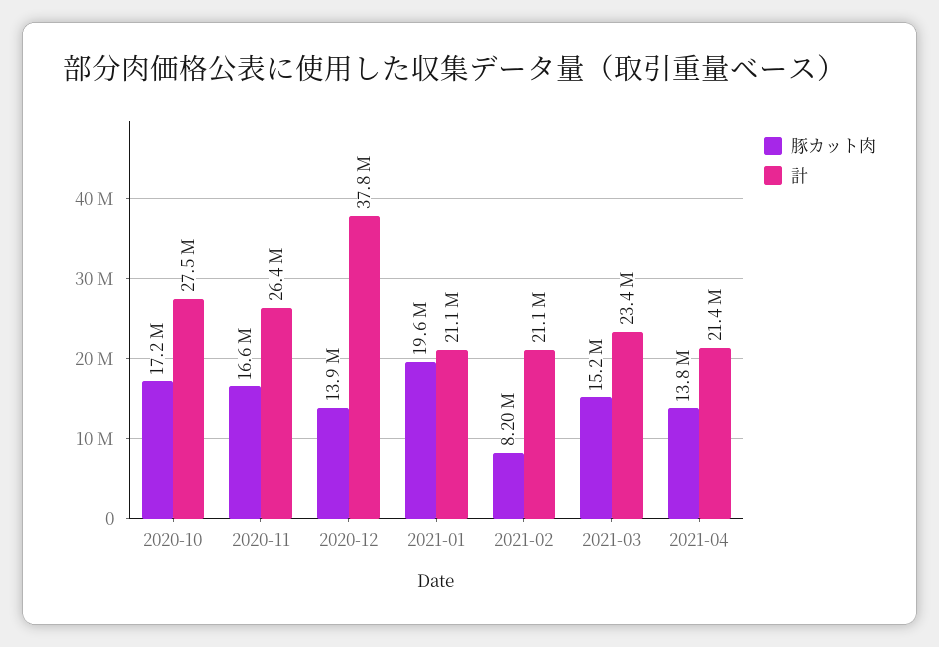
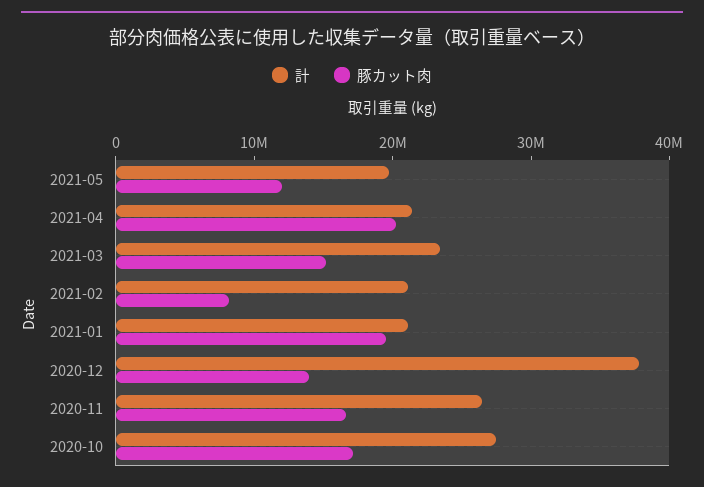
豚カット肉, 2021-04: 13800000 -> 20000000
計, 2021-05: none -> 20000000
豚カット肉, 2021-05: none -> 12000000

